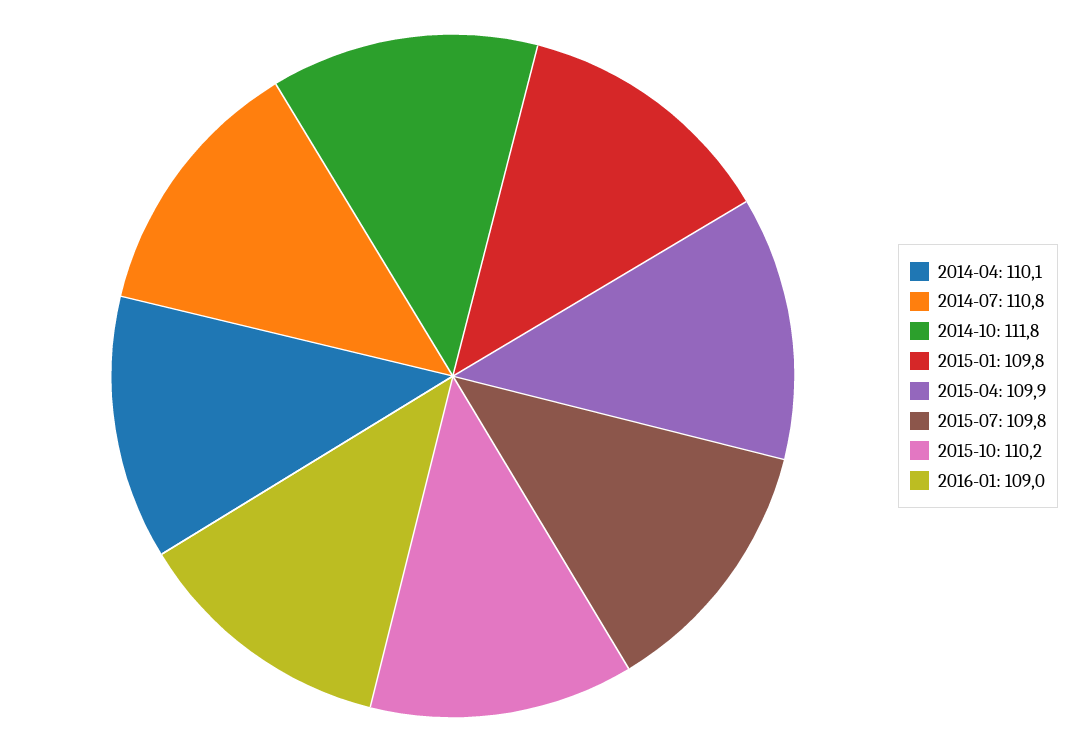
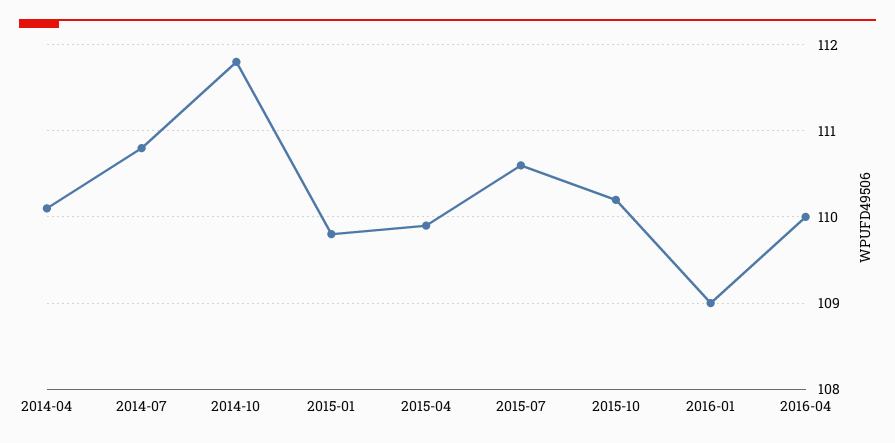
2015-07: 109.8 -> 110.6
2016-04: none -> 110

